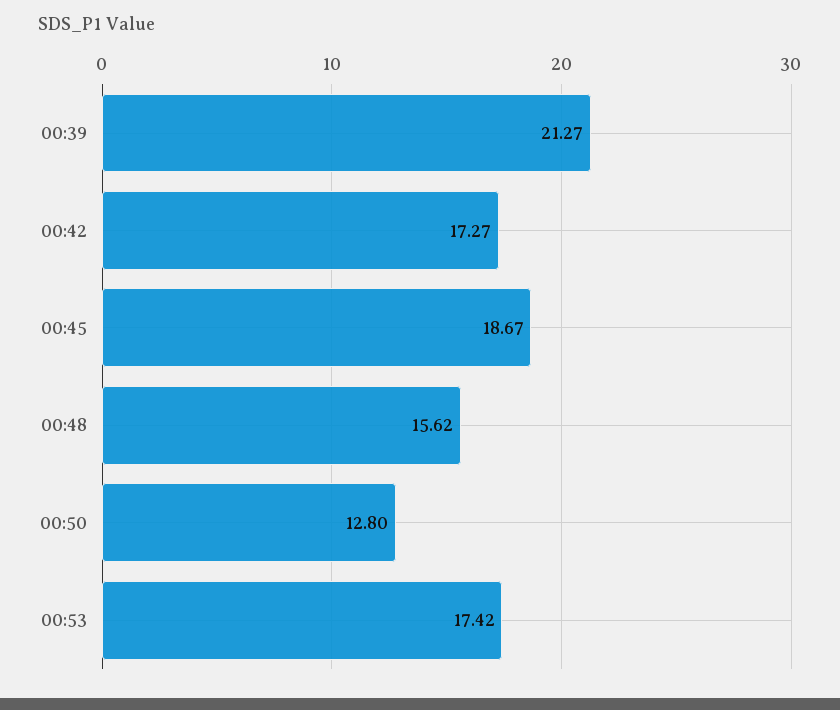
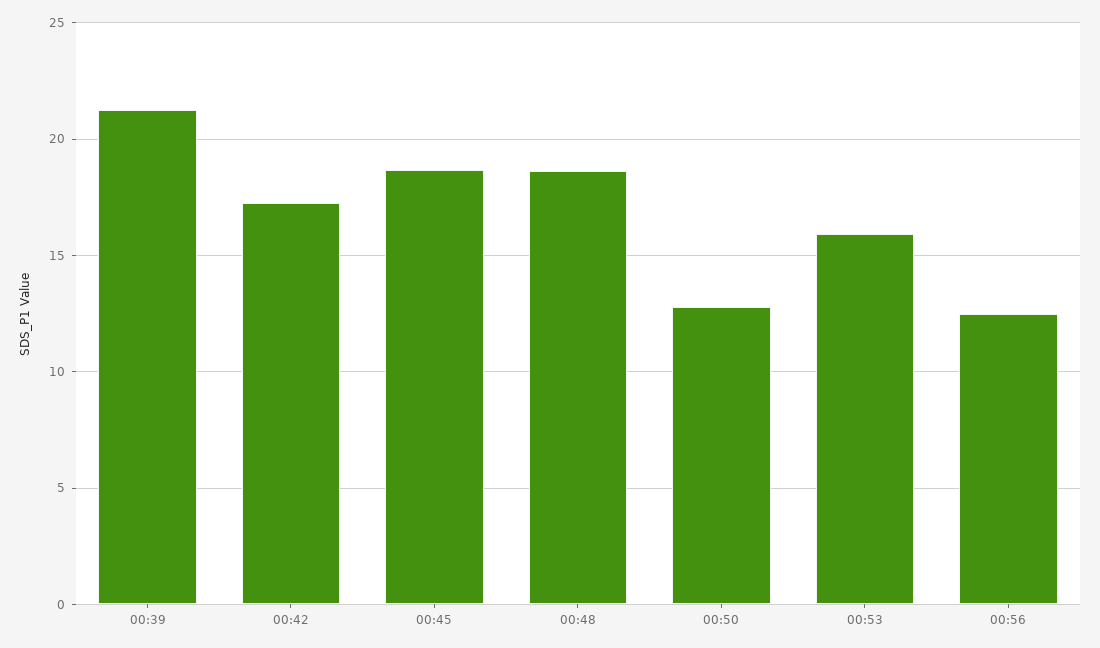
00:48: 15.62 -> 18.5
00:53: 17.42 -> 16
00:56: none -> 12.5

